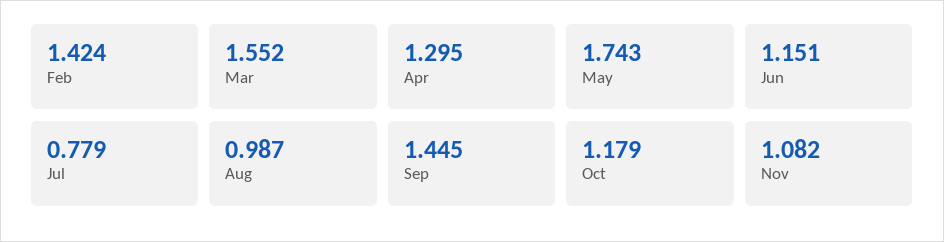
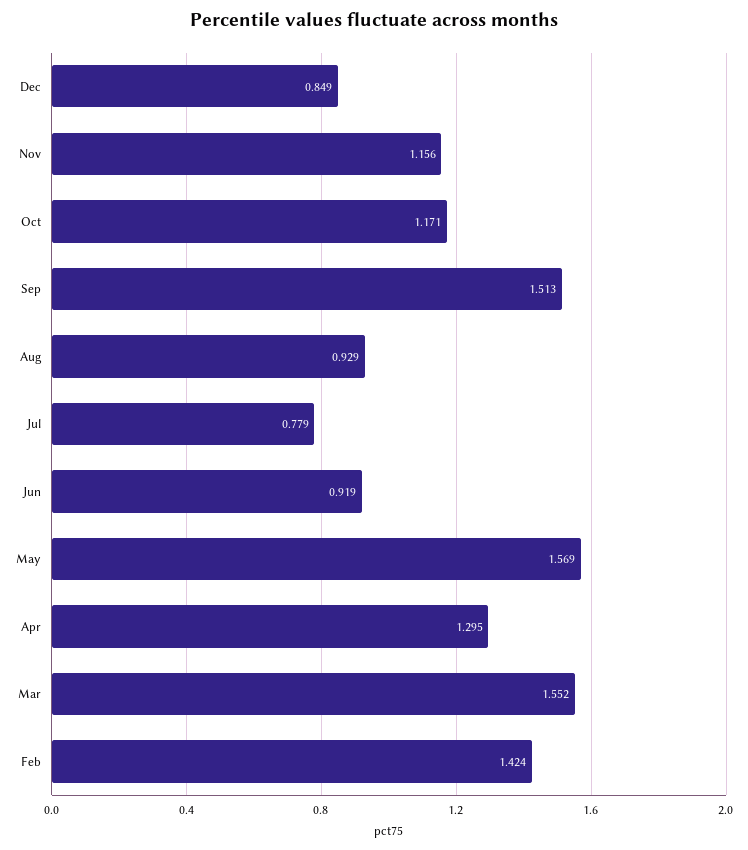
May: 1.743 -> 1.569
Jun: 1.151 -> 0.919
Aug: 0.987 -> 0.929
Sep: 1.445 -> 1.513
Oct: 1.179 -> 1.171
Nov: 1.082 -> 1.156
Dec: none -> 0.849

